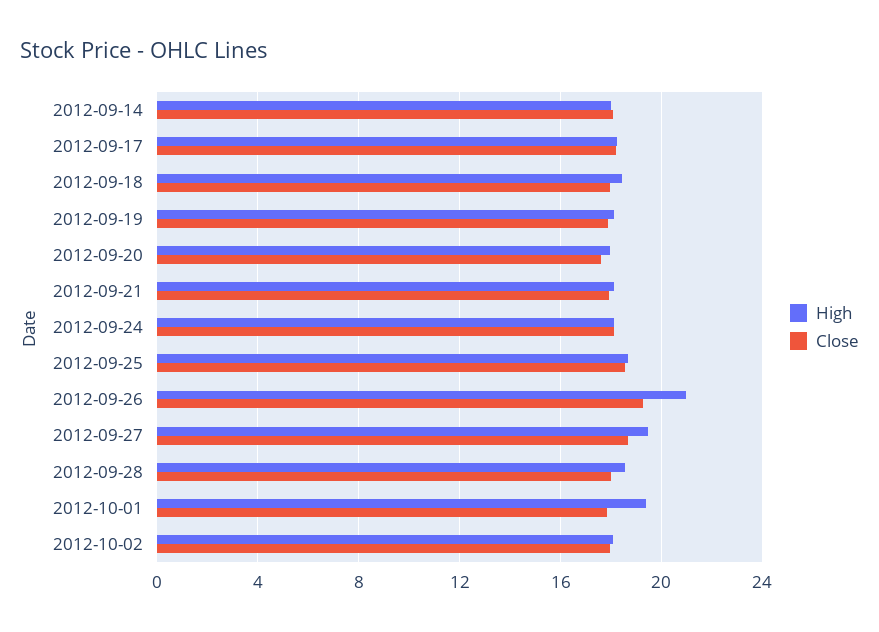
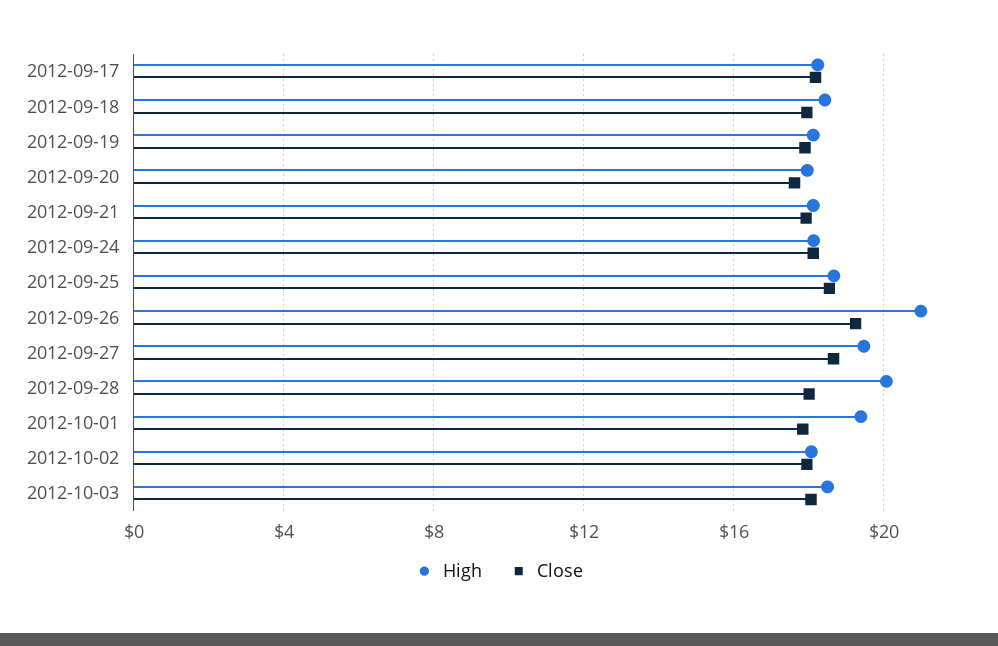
High, 2012-09-14: 18 -> none
Close, 2012-09-14: 18 -> none
High, 2012-09-28: 18.5 -> 20
High, 2012-10-03: none -> 18.5
Close, 2012-10-03: none -> 18

